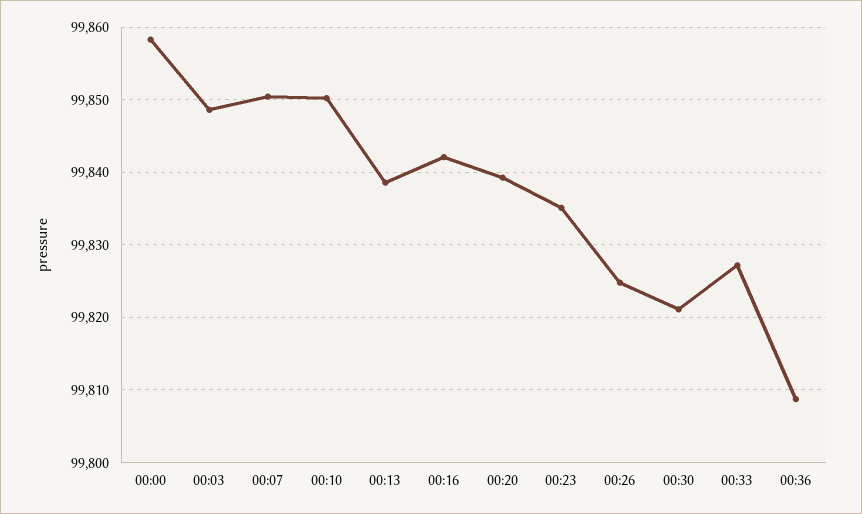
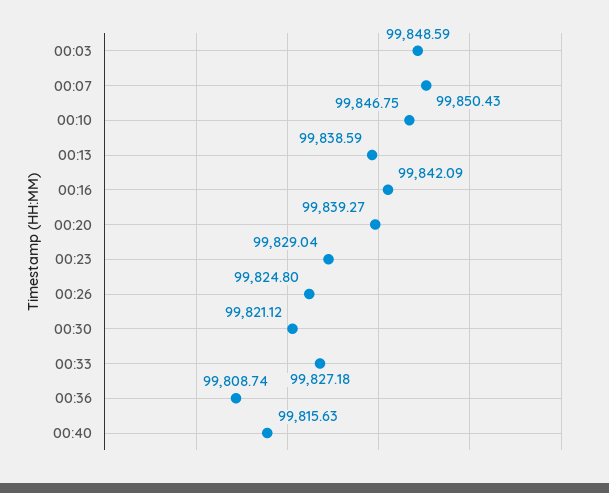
00:00: 99858 -> none
00:10: 99850 -> 99846.75
00:23: 99835 -> 99829.04
00:40: none -> 99815.63

